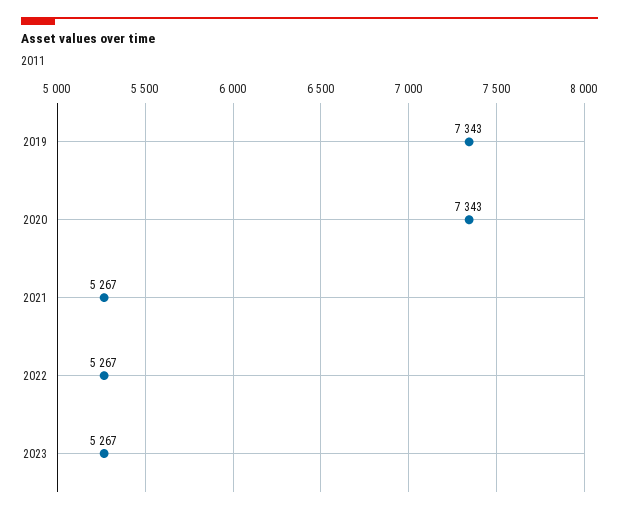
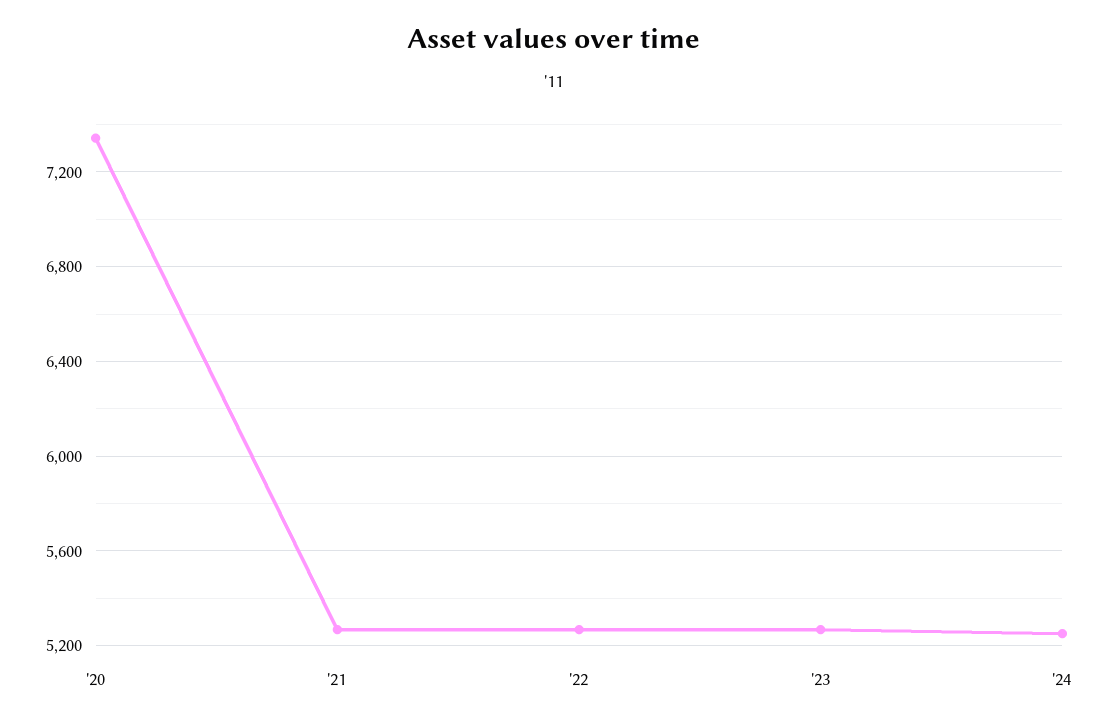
2019: 7343 -> none
'24: none -> 5250

